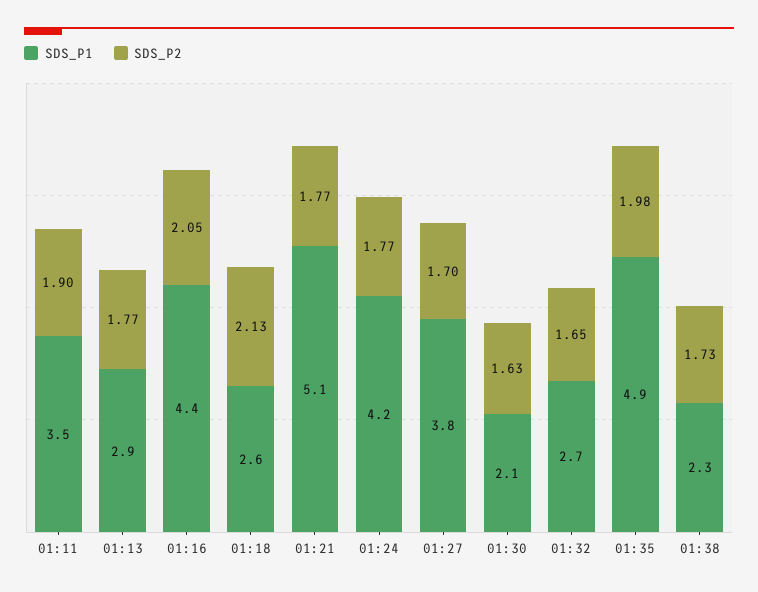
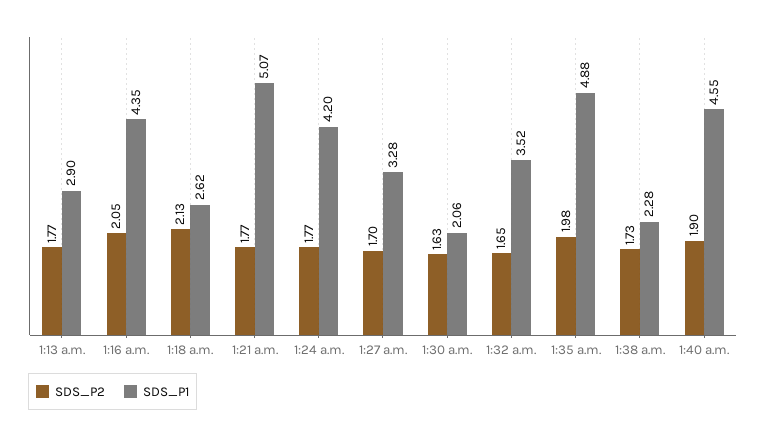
SDS_P1, 01:11: 3.5 -> none
SDS_P2, 01:11: 1.9 -> none
SDS_P1, 01:27: 3.8 -> 3.28
SDS_P1, 01:32: 2.7 -> 3.52
SDS_P2, 1:40 a.m.: none -> 1.9
SDS_P1, 1:40 a.m.: none -> 4.55

